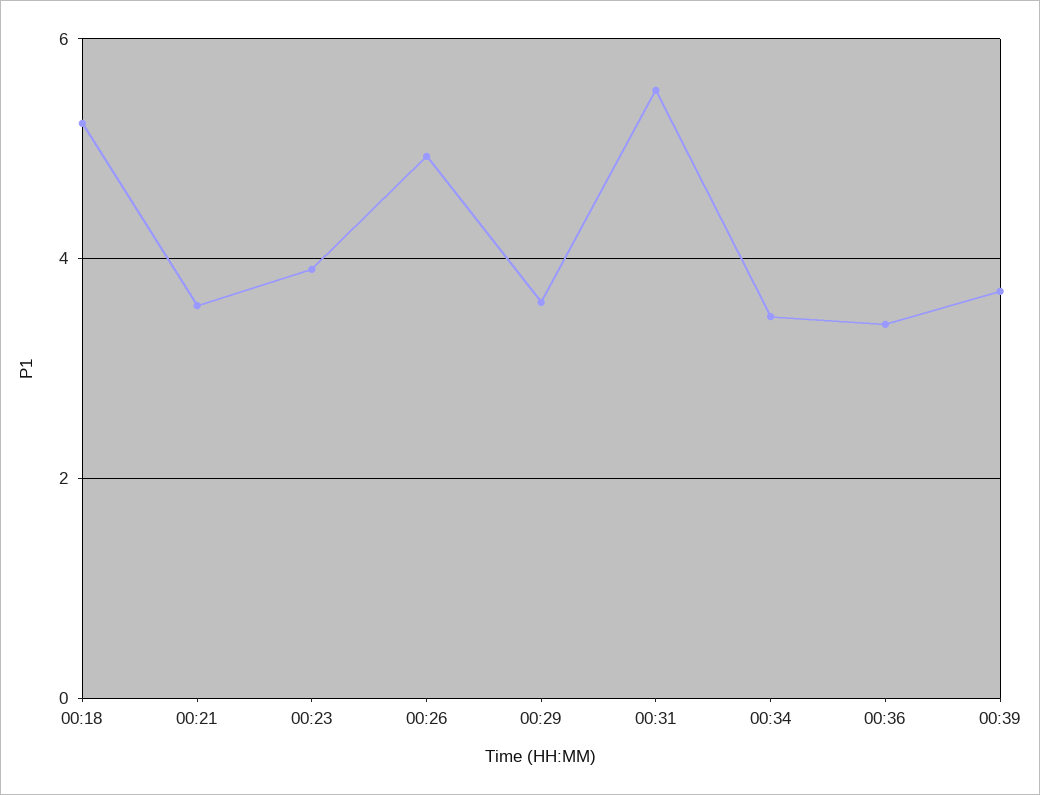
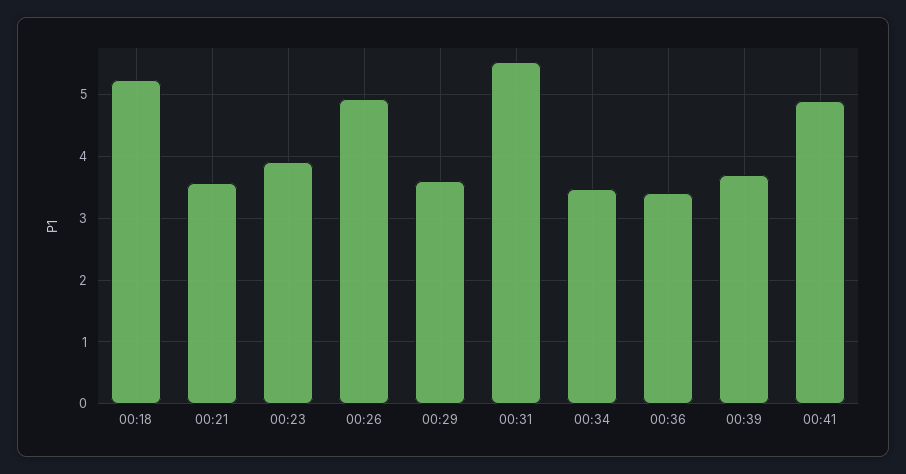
00:41: none -> 4.9

